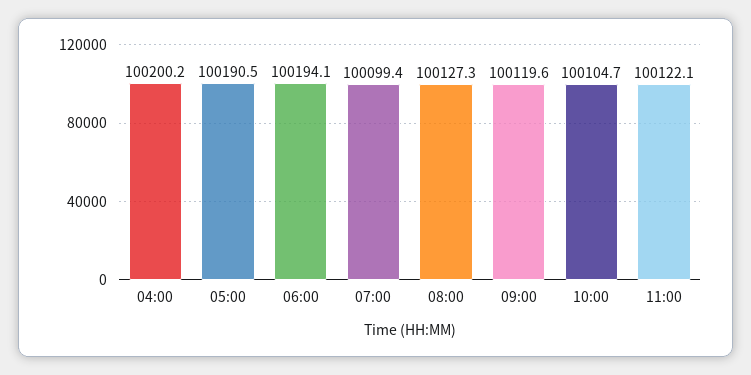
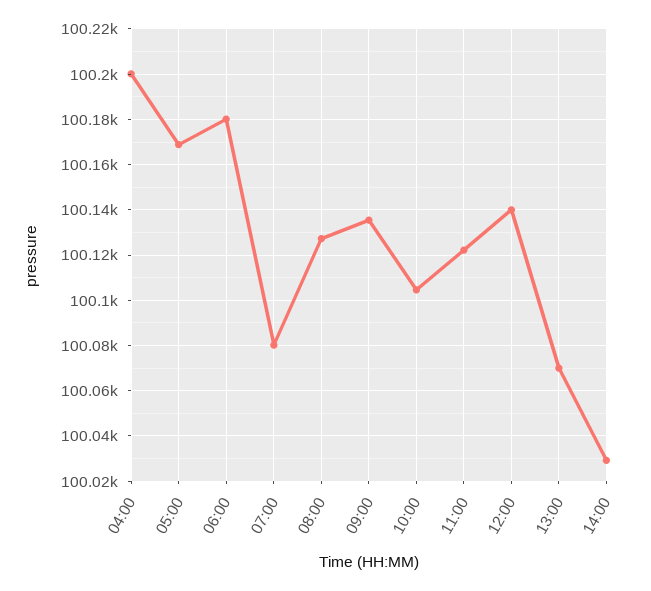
05:00: 100190.5 -> 100170
06:00: 100194.1 -> 100180
07:00: 100099.4 -> 100080
09:00: 100119.6 -> 100135
12:00: none -> 100140
13:00: none -> 100070
14:00: none -> 100030

